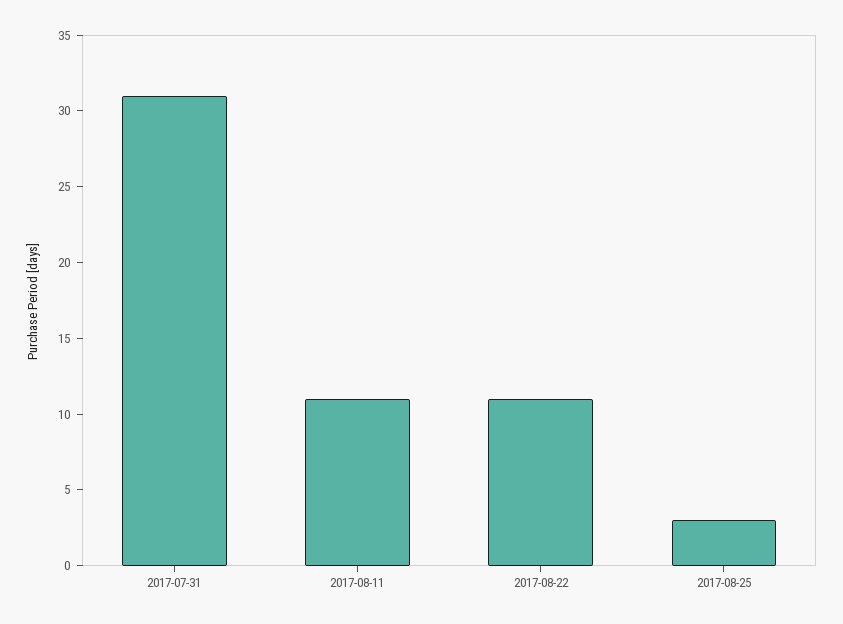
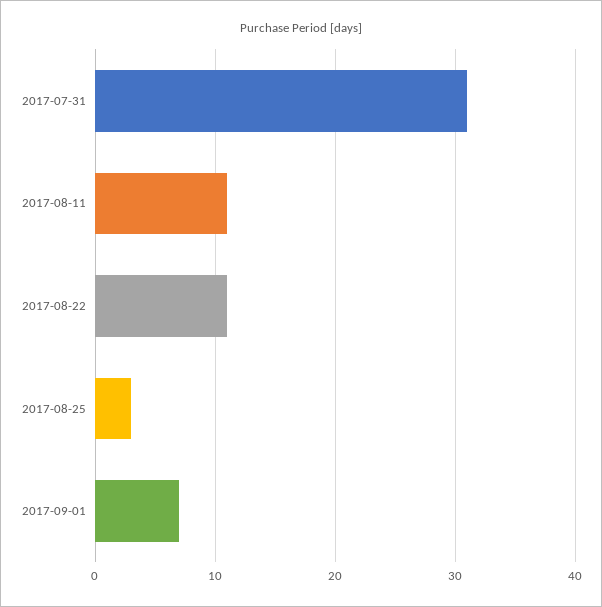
2017-09-01: none -> 7

